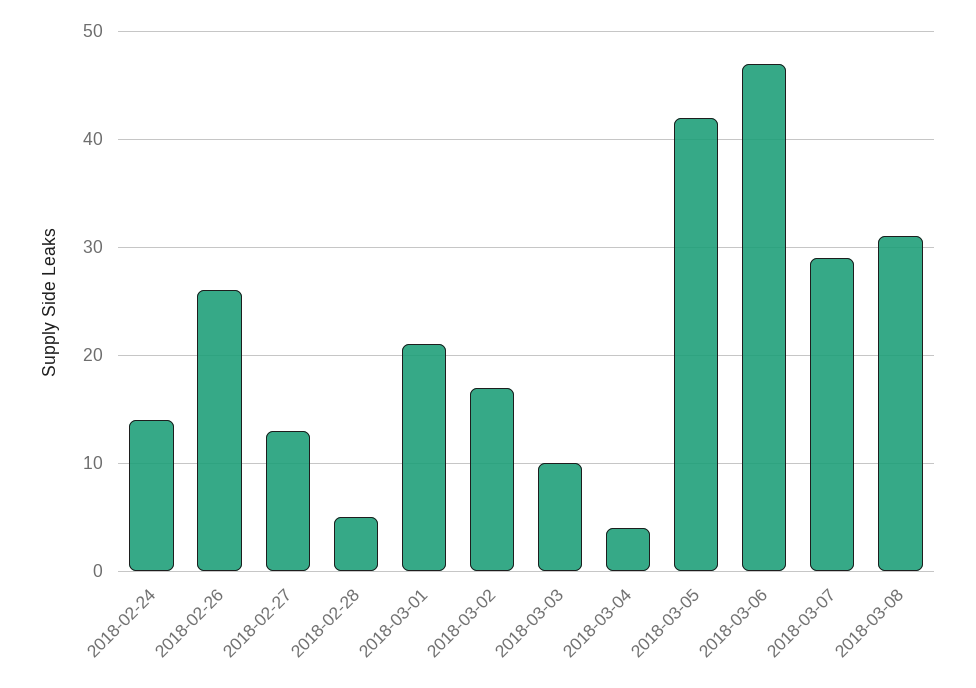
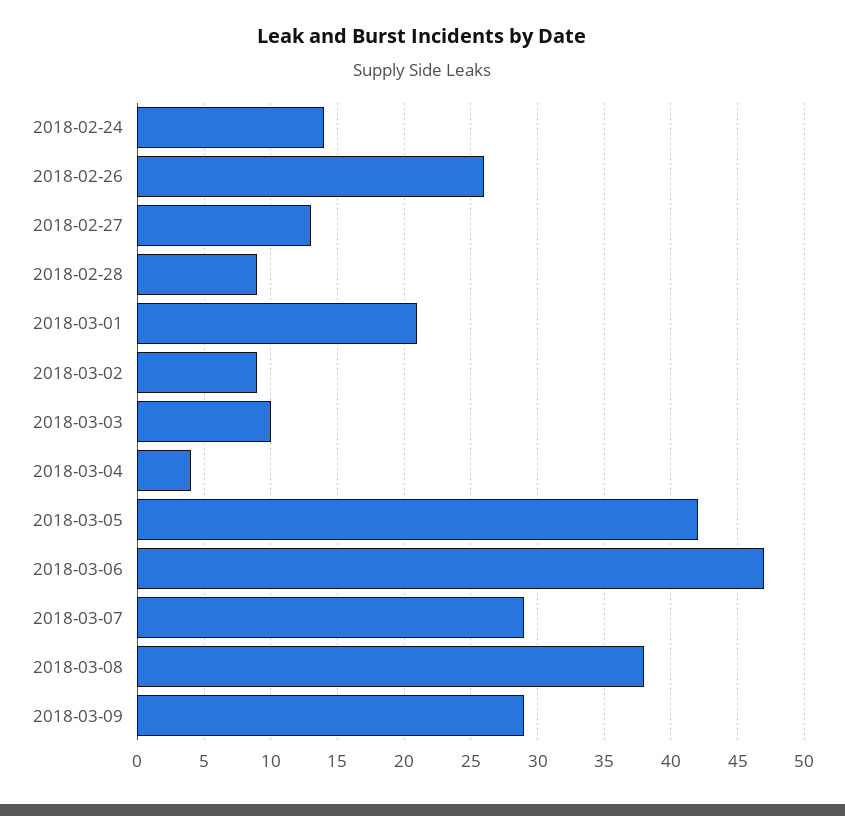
2018-02-28: 5 -> 9
2018-03-02: 17 -> 9
2018-03-08: 31 -> 38
2018-03-09: none -> 29

